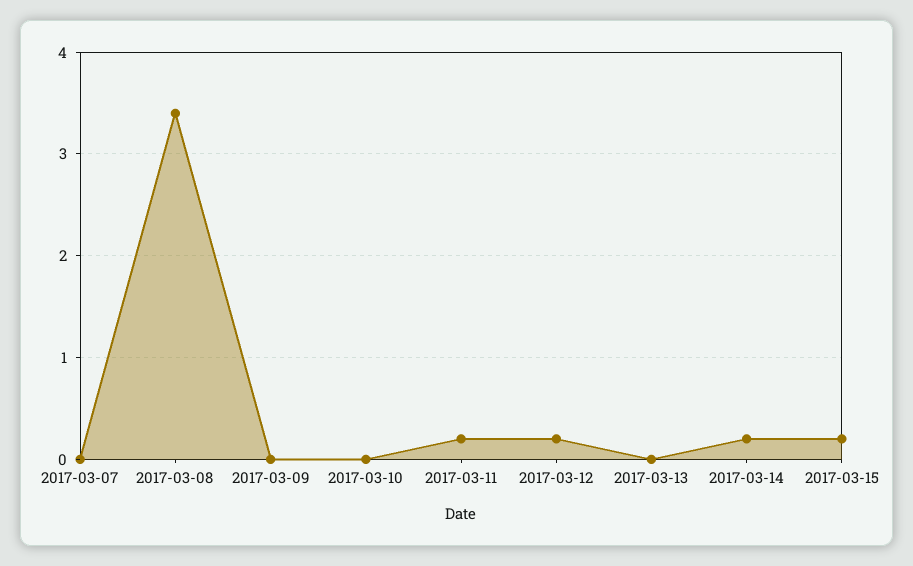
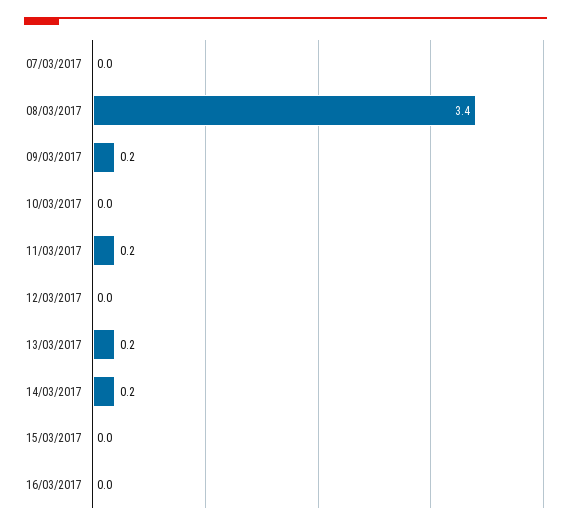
2017-03-09: 0 -> 0.2
2017-03-12: 0.2 -> 0
2017-03-13: 0 -> 0.2
2017-03-15: 0.2 -> 0
16/03/2017: none -> 0

